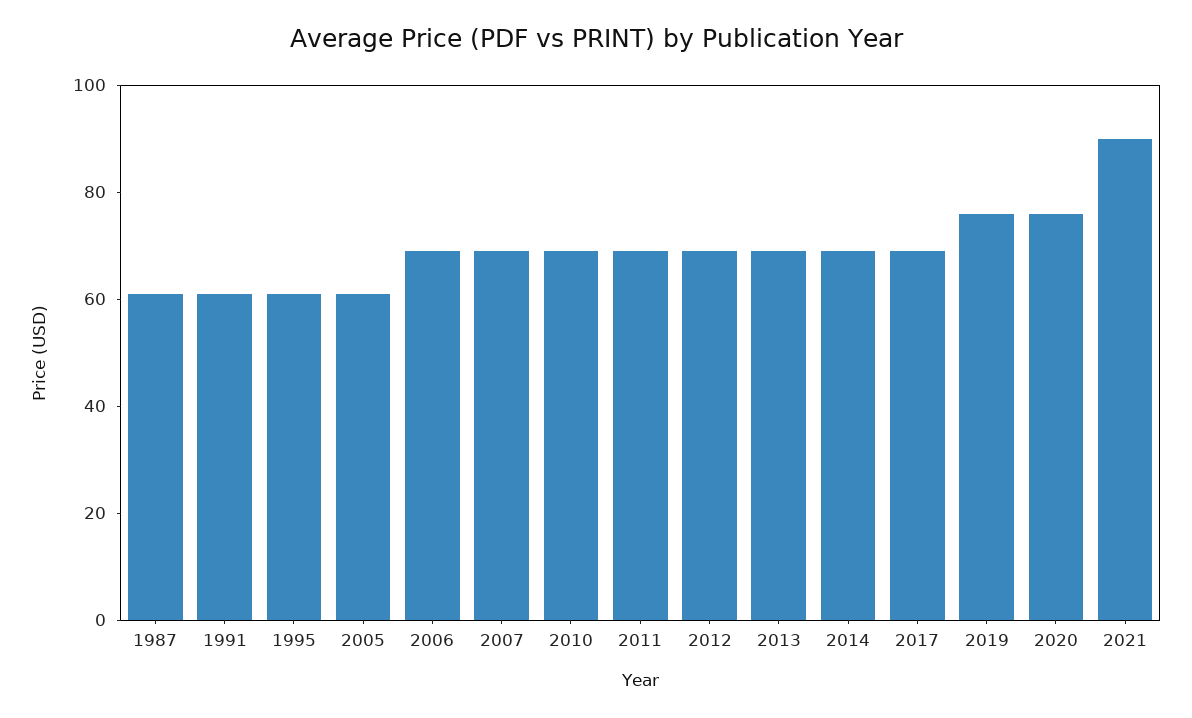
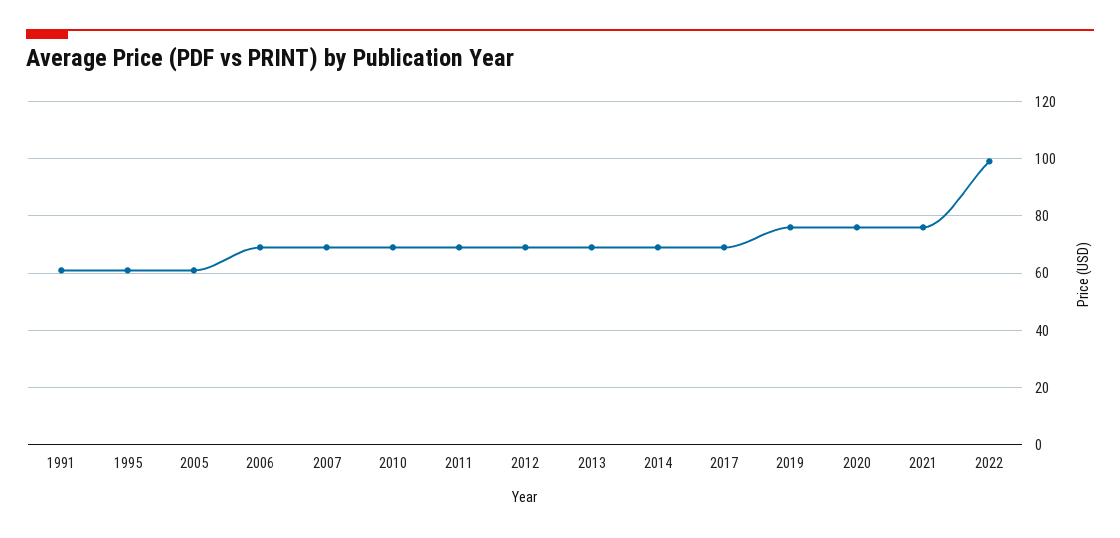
1987: 60 -> none
2021: 90 -> 75
2022: none -> 100

